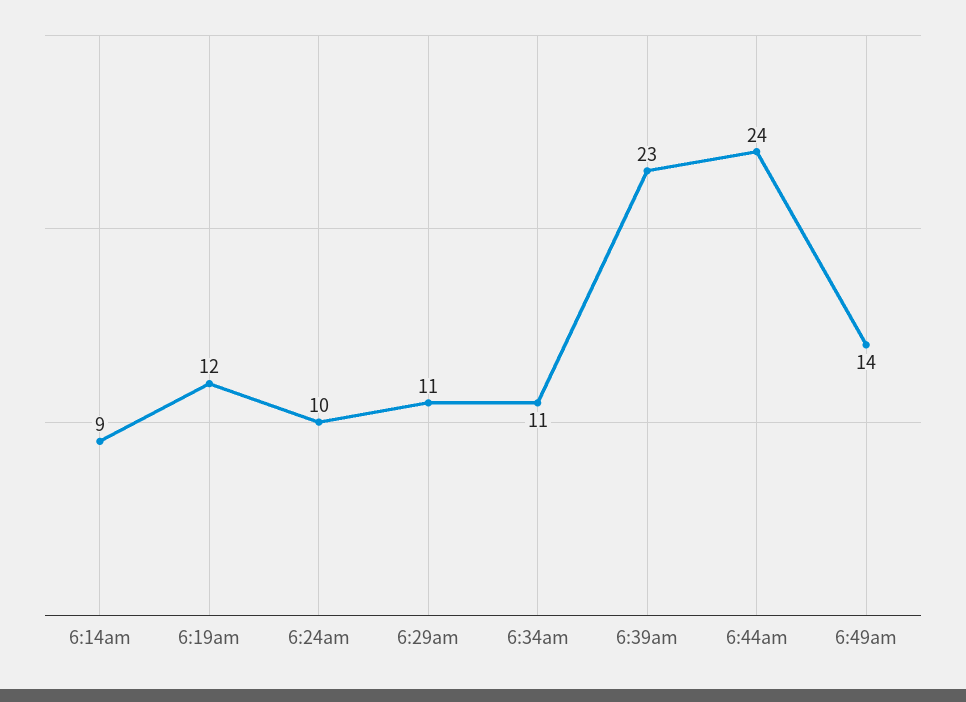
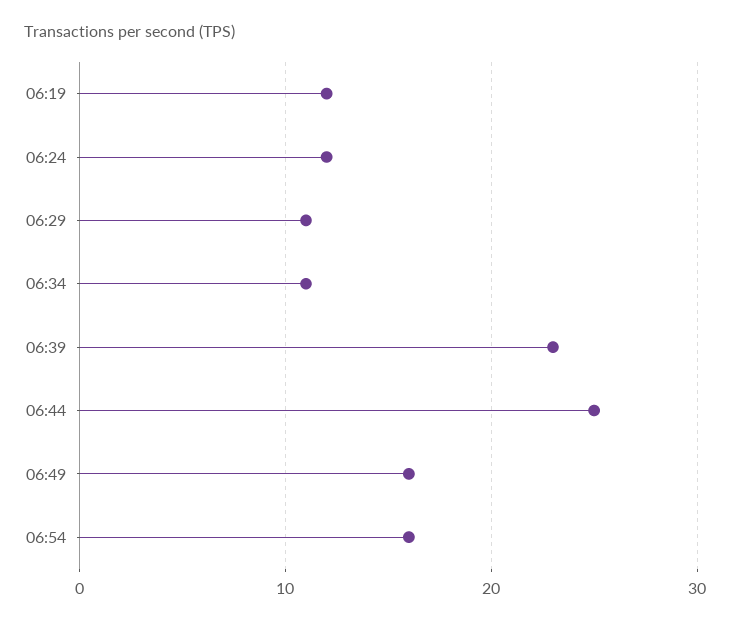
6:14am: 9 -> none
6:24am: 10 -> 12
6:44am: 24 -> 25
6:49am: 14 -> 16
06:54: none -> 16

